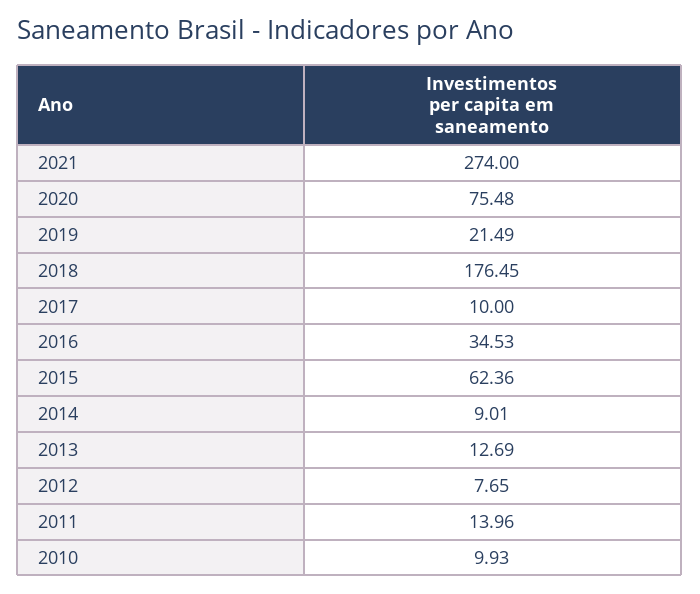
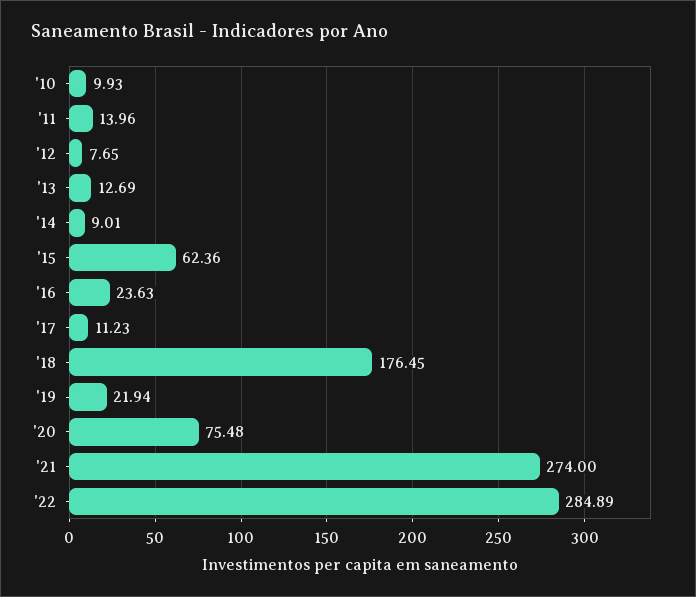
2019: 21.49 -> 21.94
2017: 10 -> 11.23
2016: 34.53 -> 23.63
'22: none -> 284.89

